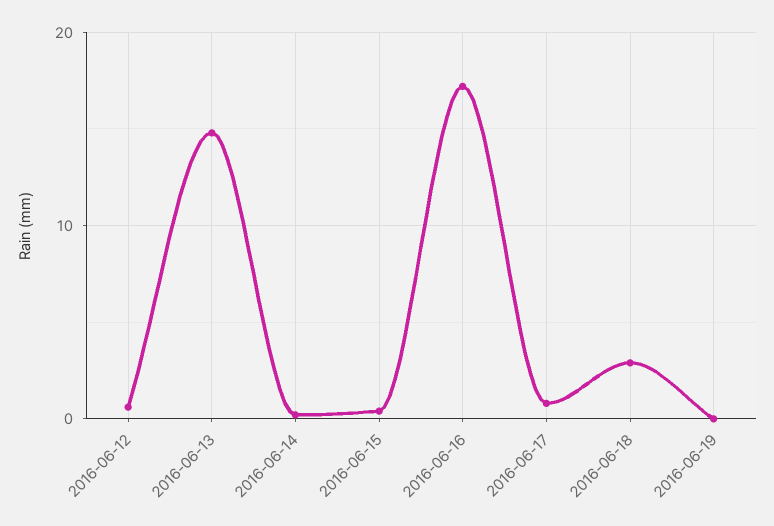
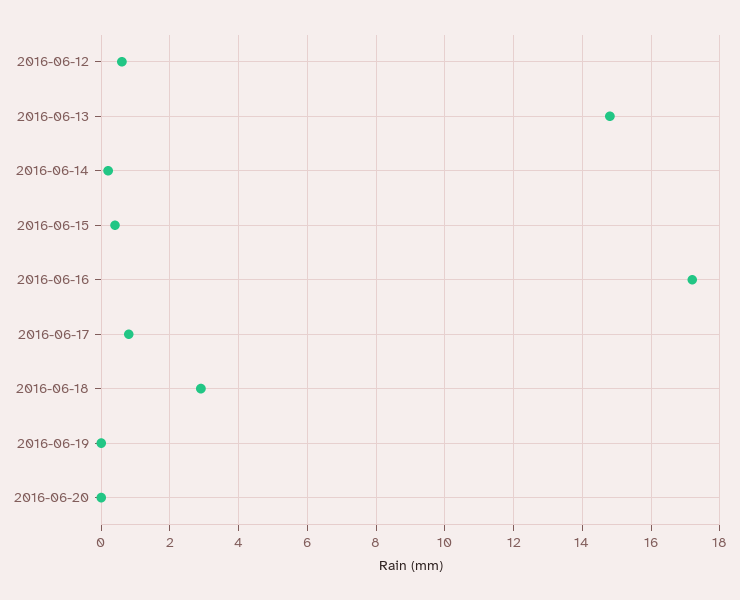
2016-06-20: none -> 0

